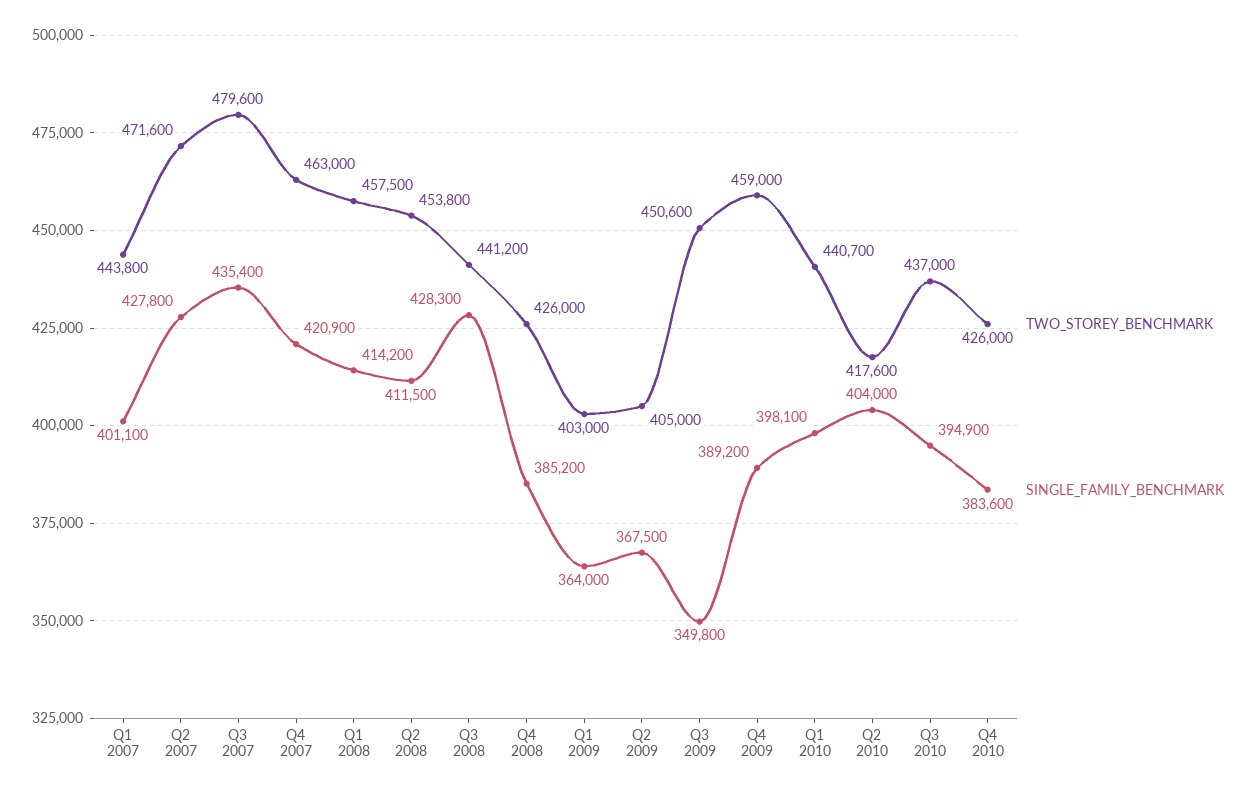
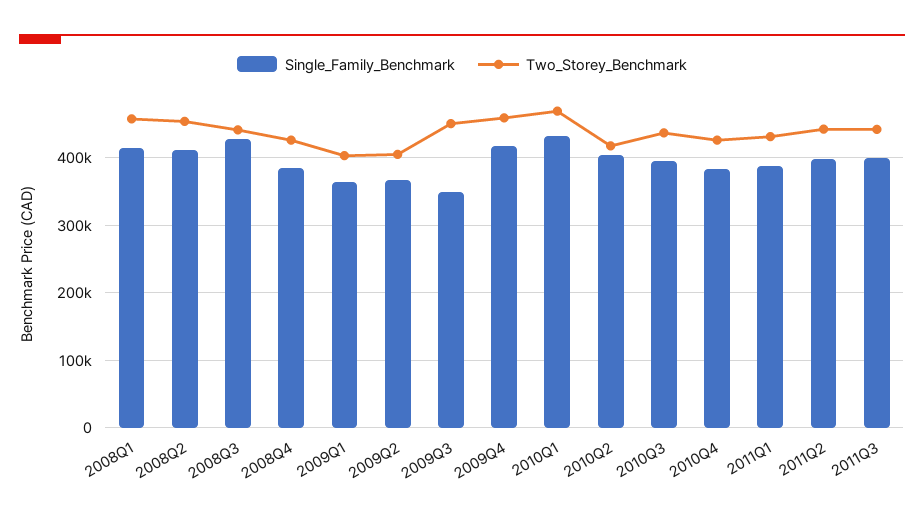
TWO_STOREY_BENCHMARK, Q1 2007: 443800 -> none
SINGLE_FAMILY_BENCHMARK, Q1 2007: 401100 -> none
TWO_STOREY_BENCHMARK, Q2 2007: 471600 -> none
SINGLE_FAMILY_BENCHMARK, Q2 2007: 427800 -> none
TWO_STOREY_BENCHMARK, Q3 2007: 479600 -> none
SINGLE_FAMILY_BENCHMARK, Q3 2007: 435400 -> none
TWO_STOREY_BENCHMARK, Q4 2007: 463000 -> none
SINGLE_FAMILY_BENCHMARK, Q4 2007: 420900 -> none
SINGLE_FAMILY_BENCHMARK, Q4 2009: 389200 -> 420000
TWO_STOREY_BENCHMARK, Q1 2010: 440700 -> 470000
SINGLE_FAMILY_BENCHMARK, Q1 2010: 398100 -> 430000
SINGLE_FAMILY_BENCHMARK, 2011Q1: none -> 390000
TWO_STOREY_BENCHMARK, 2011Q1: none -> 430000
SINGLE_FAMILY_BENCHMARK, 2011Q2: none -> 400000
TWO_STOREY_BENCHMARK, 2011Q2: none -> 440000
SINGLE_FAMILY_BENCHMARK, 2011Q3: none -> 400000
TWO_STOREY_BENCHMARK, 2011Q3: none -> 440000

